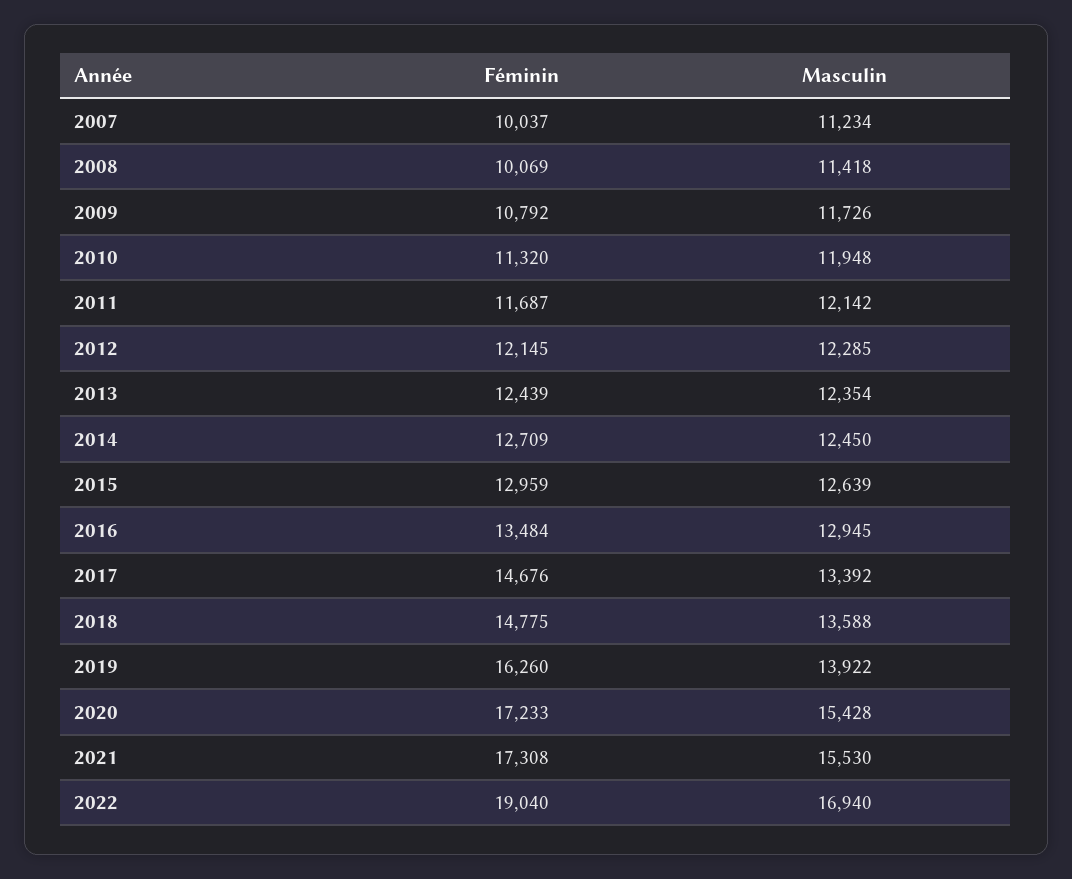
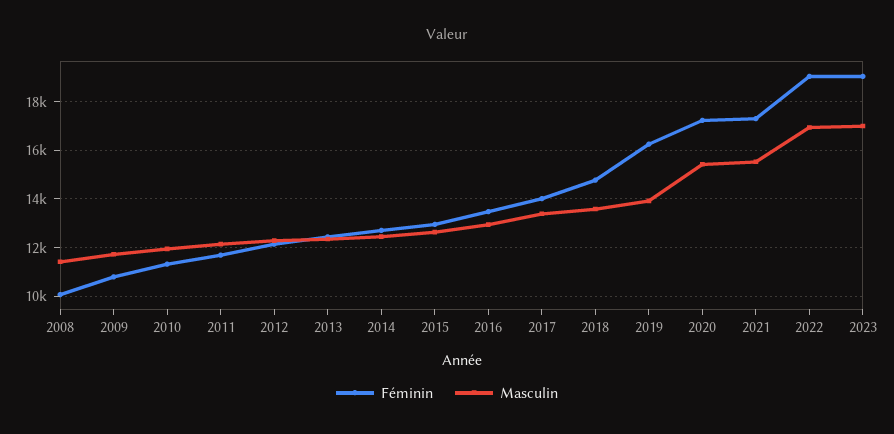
Féminin, 2007: 10037 -> none
Masculin, 2007: 11234 -> none
Féminin, 2017: 14676 -> 14000
Féminin, 2023: none -> 19000
Masculin, 2023: none -> 17000

